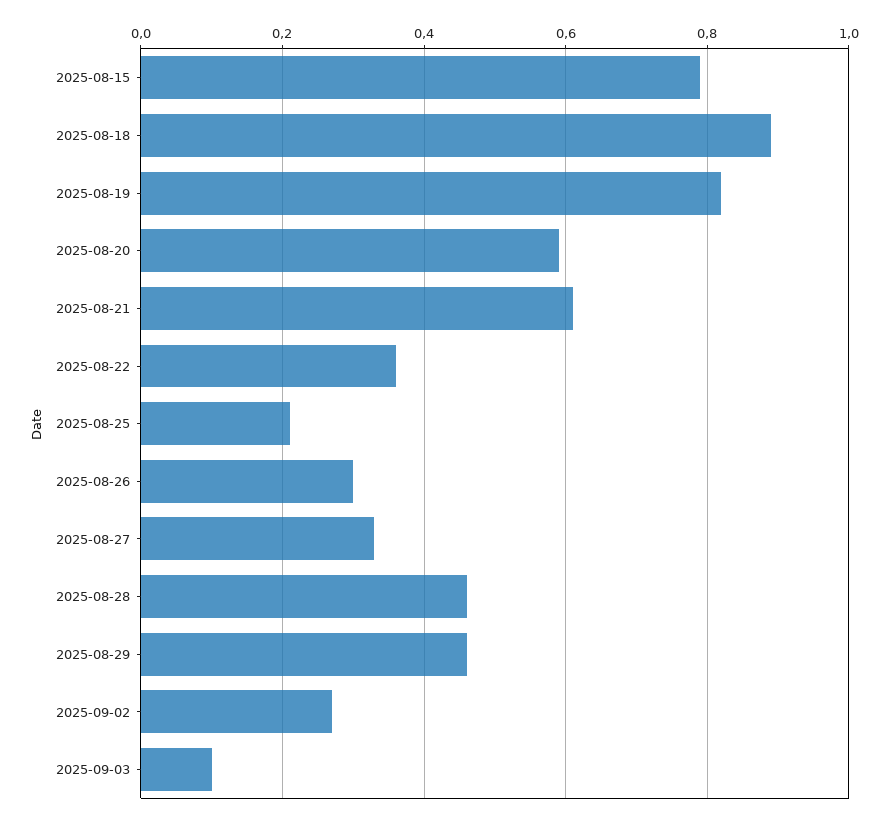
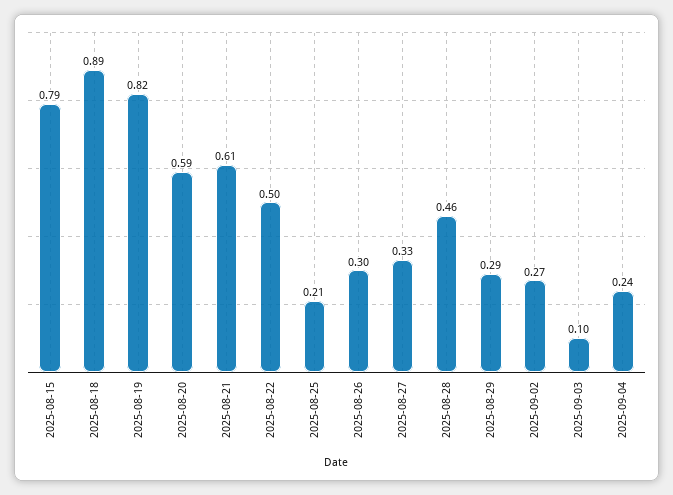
2025-08-22: 0.35 -> 0.5
2025-08-29: 0.45 -> 0.29
2025-09-04: none -> 0.24

